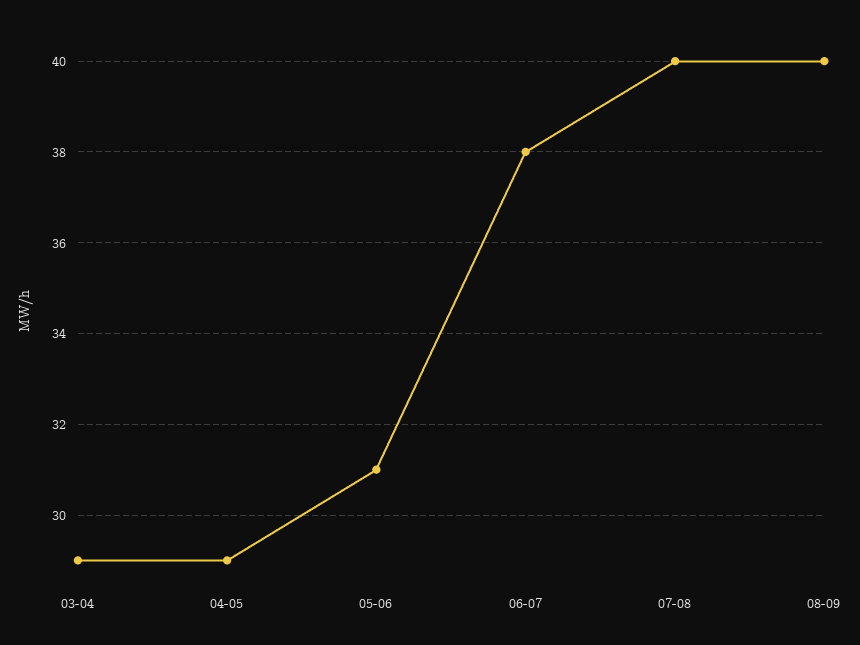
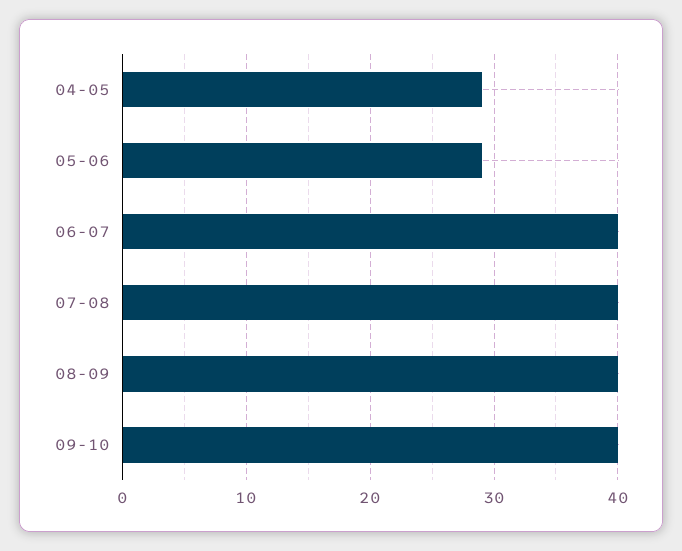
03-04: 29 -> none
05-06: 31 -> 29
06-07: 38 -> 40
09-10: none -> 40

